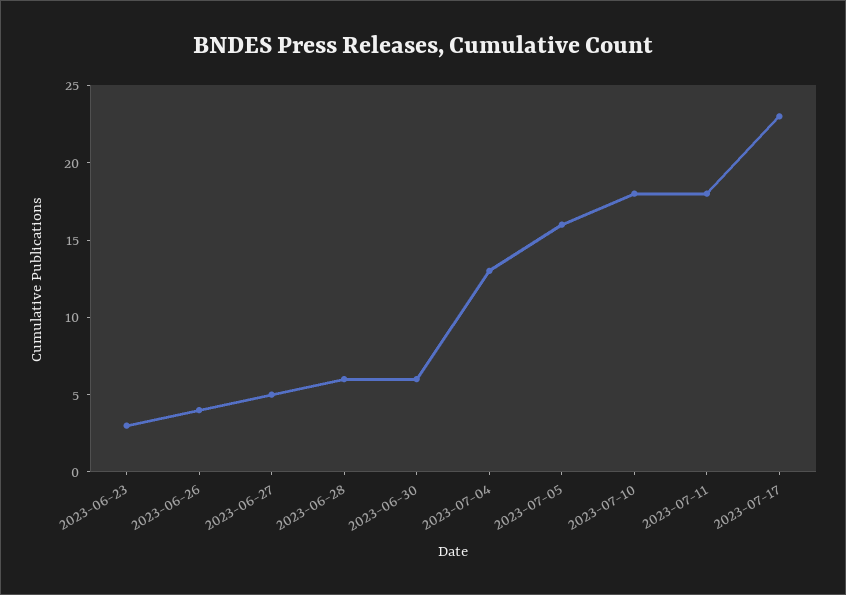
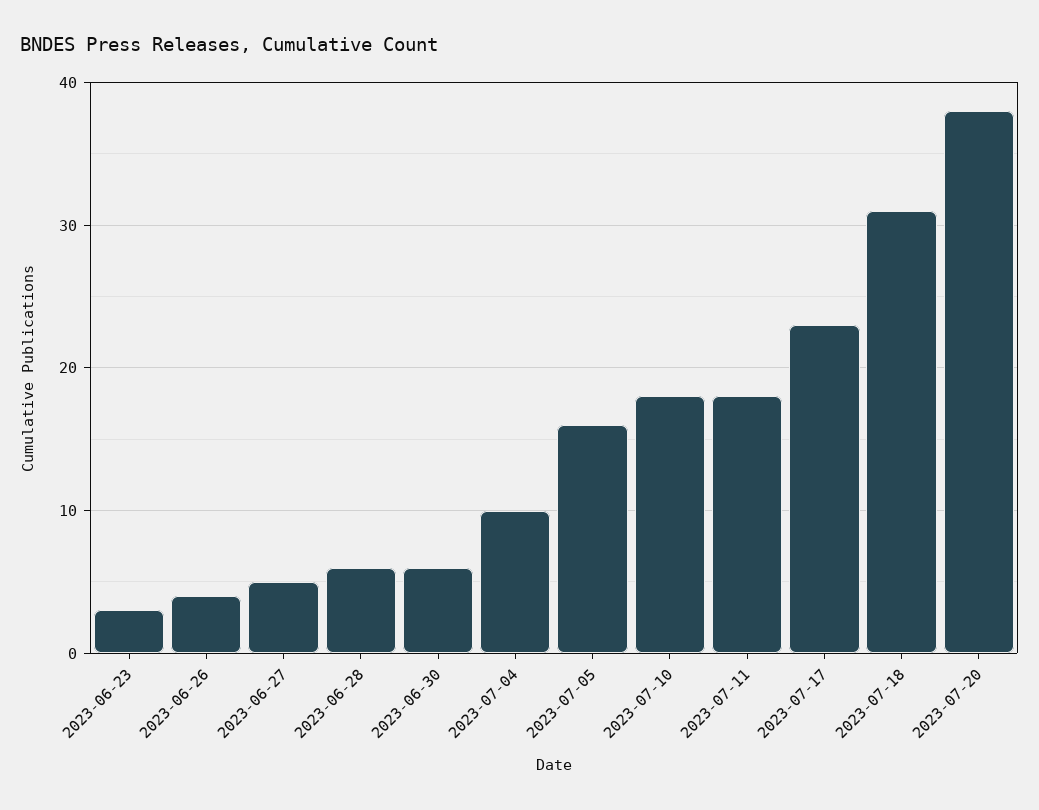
2023-07-04: 13 -> 10
2023-07-18: none -> 31
2023-07-20: none -> 38

